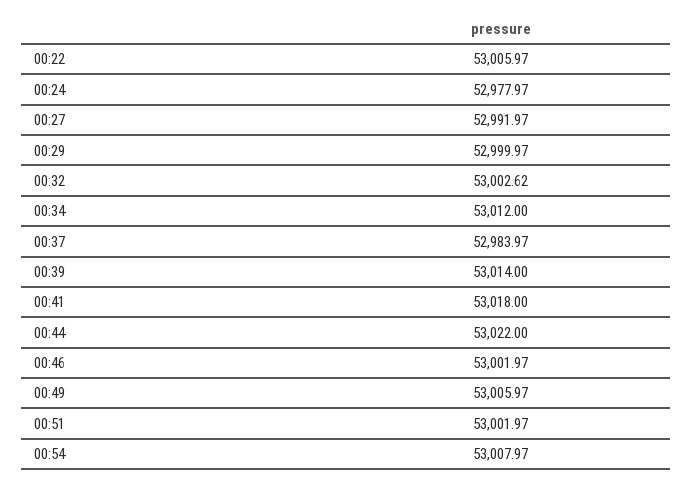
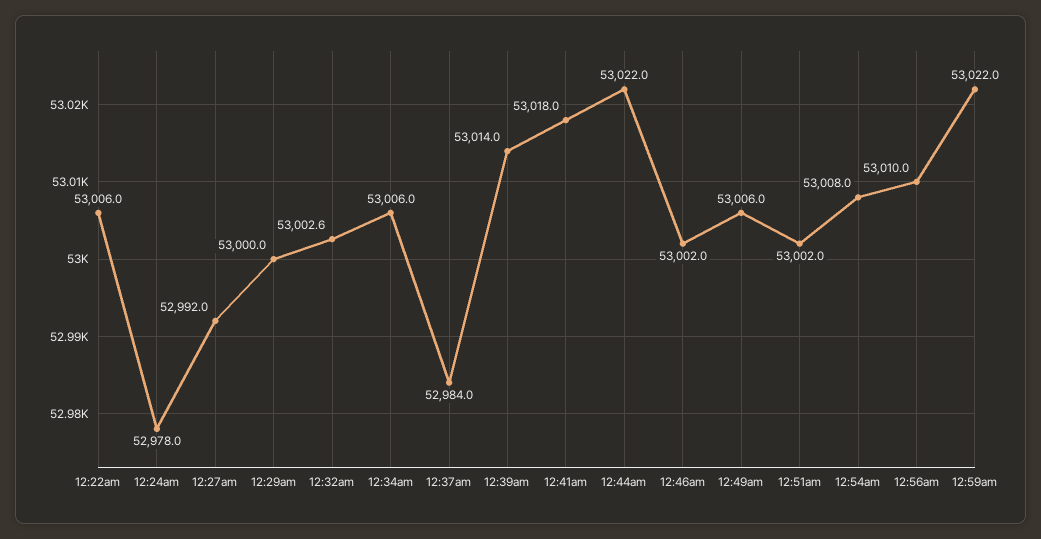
00:34: 53012 -> 53006
12:56am: none -> 53010
12:59am: none -> 53022

